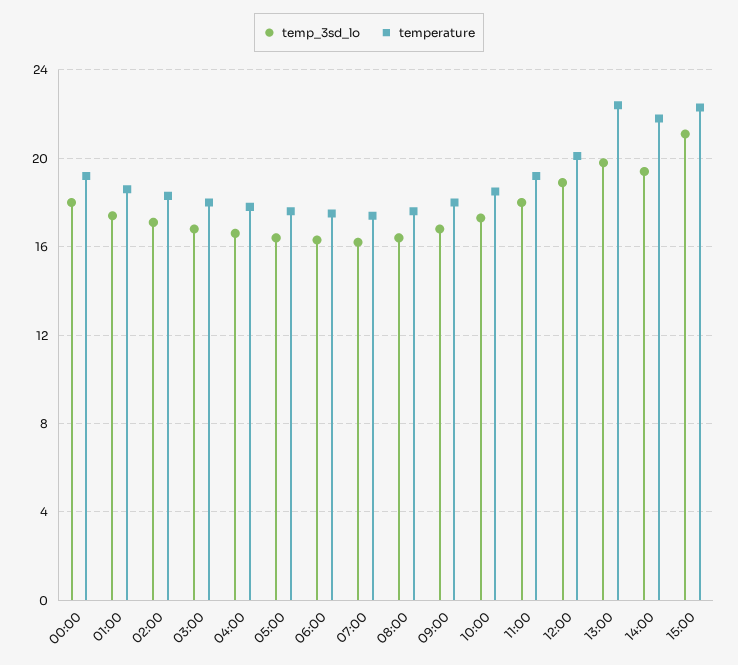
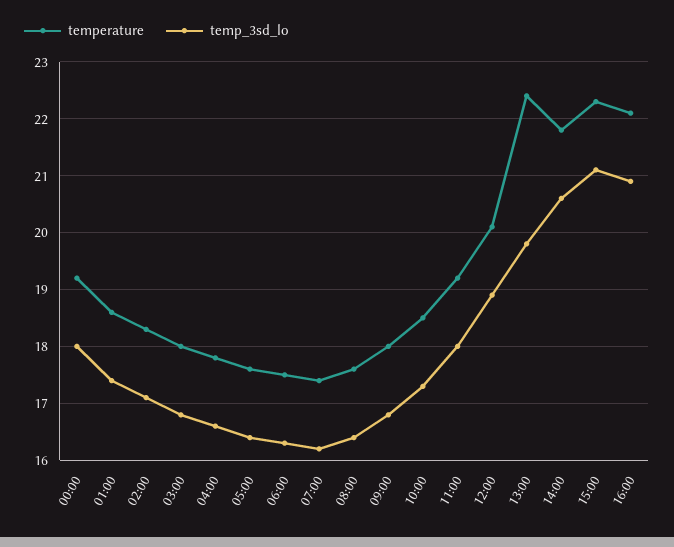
temp_3sd_lo, 14:00: 19.5 -> 20.5
temperature, 16:00: none -> 22
temp_3sd_lo, 16:00: none -> 21

